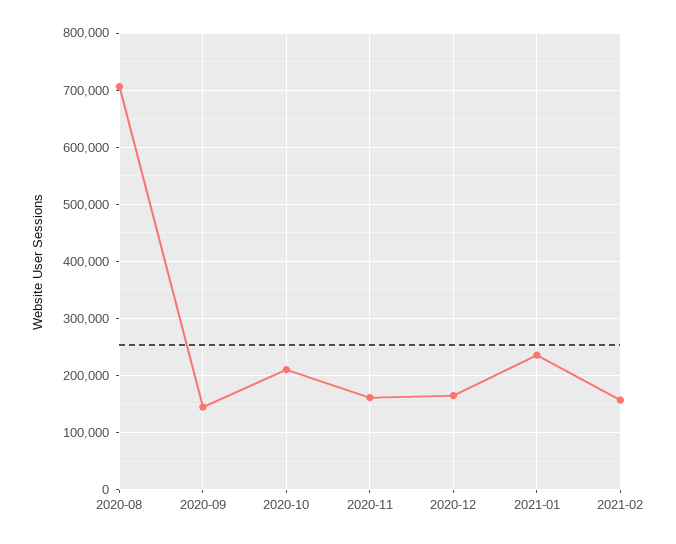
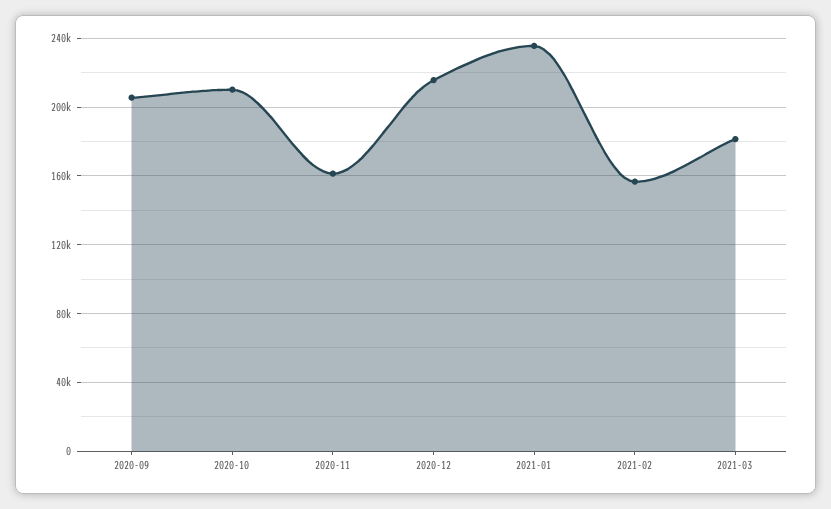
2020-08: 700000 -> none
2020-09: 140000 -> 205000
2020-12: 160000 -> 215000
2021-03: none -> 180000

